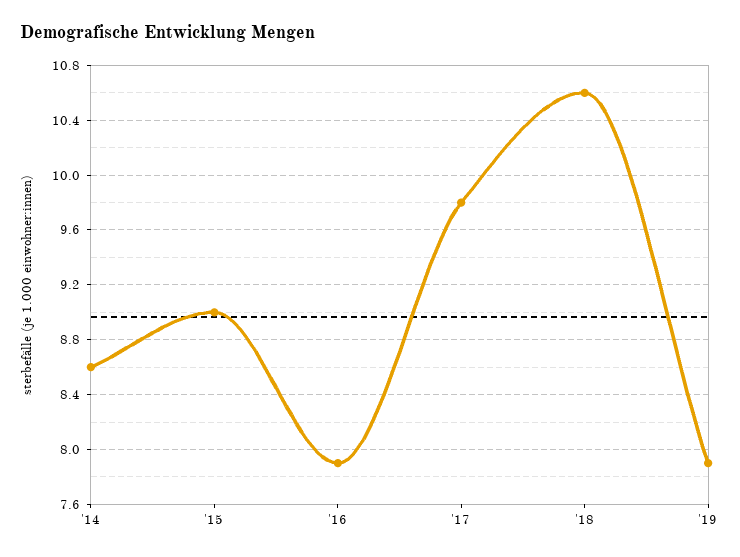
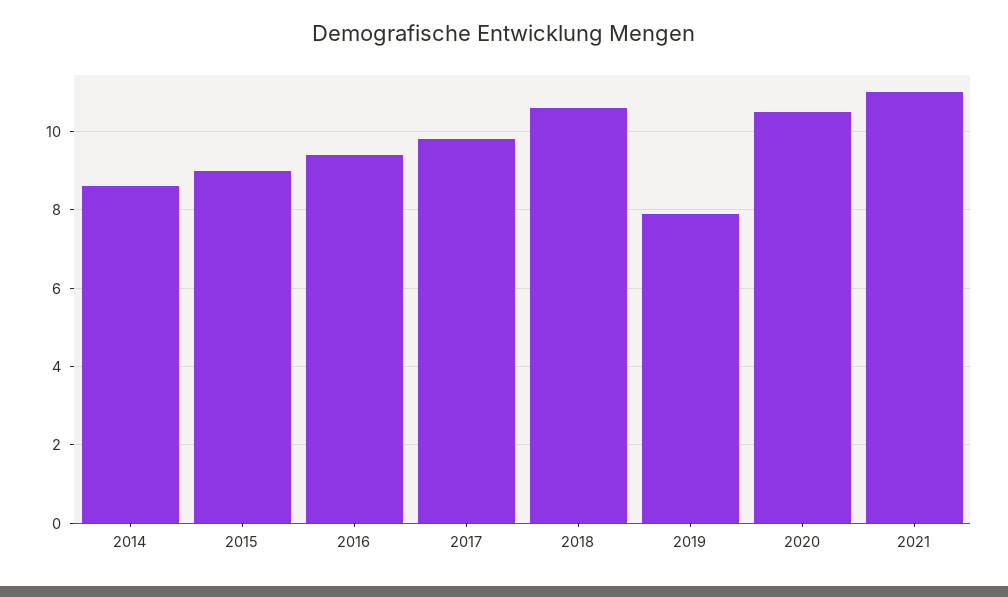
'16: 7.9 -> 9.5
2020: none -> 10.5
2021: none -> 11

